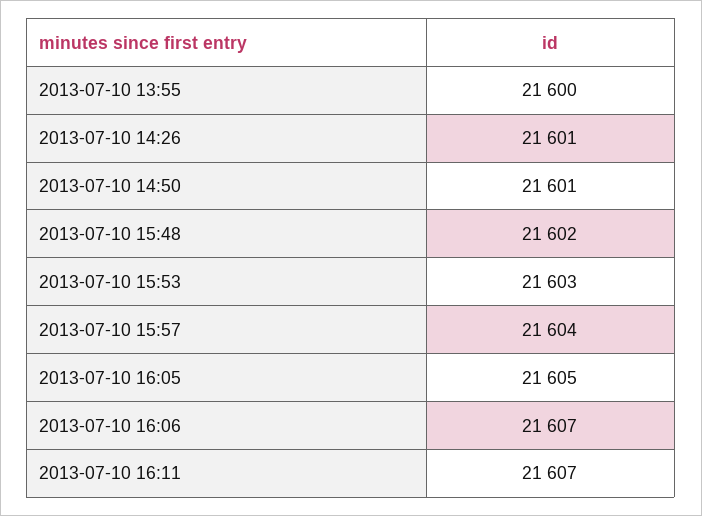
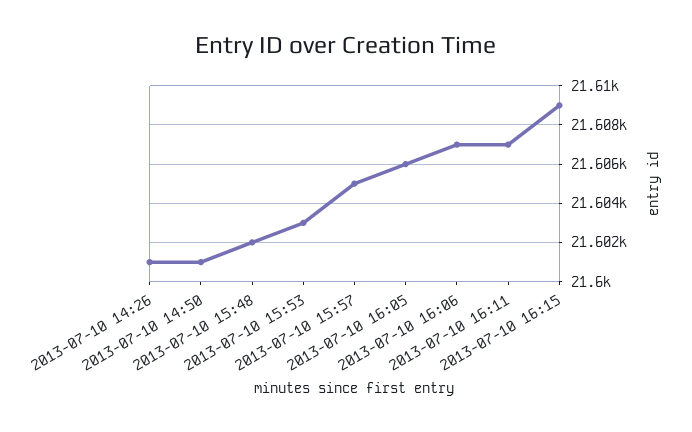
2013-07-10 13:55: 21600 -> none
2013-07-10 15:57: 21604 -> 21605
2013-07-10 16:05: 21605 -> 21606
2013-07-10 16:15: none -> 21609

